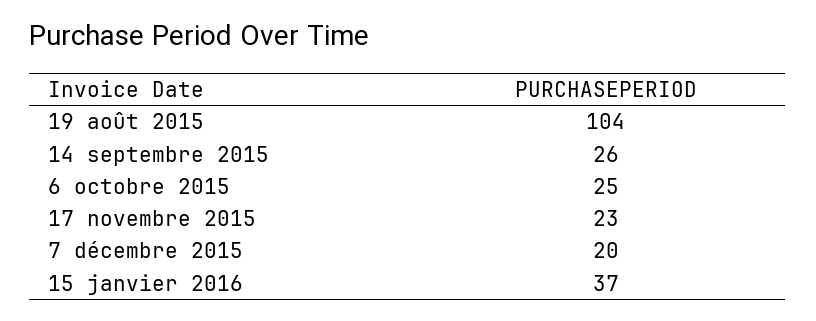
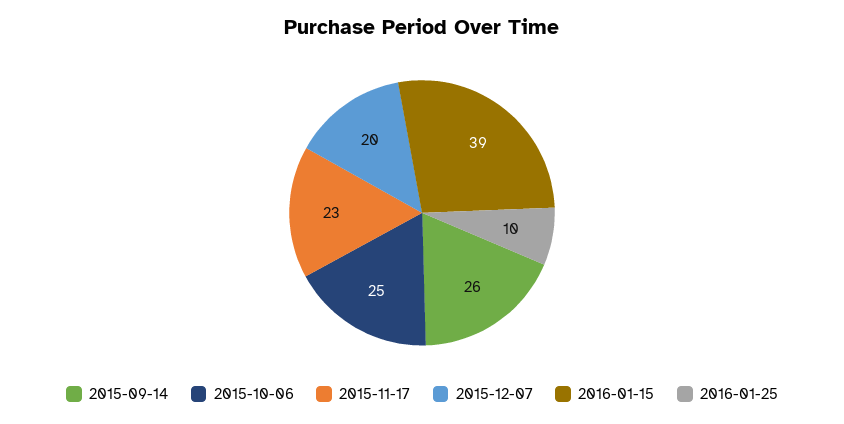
19 août 2015: 104 -> none
15 janvier 2016: 37 -> 39
2016-01-25: none -> 10

